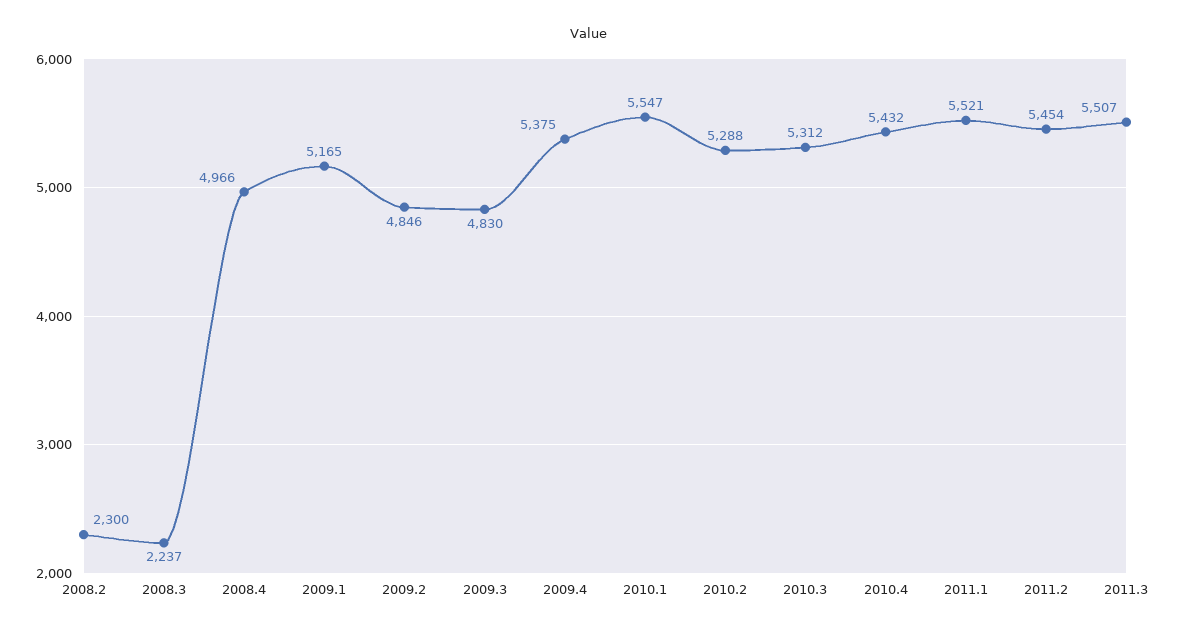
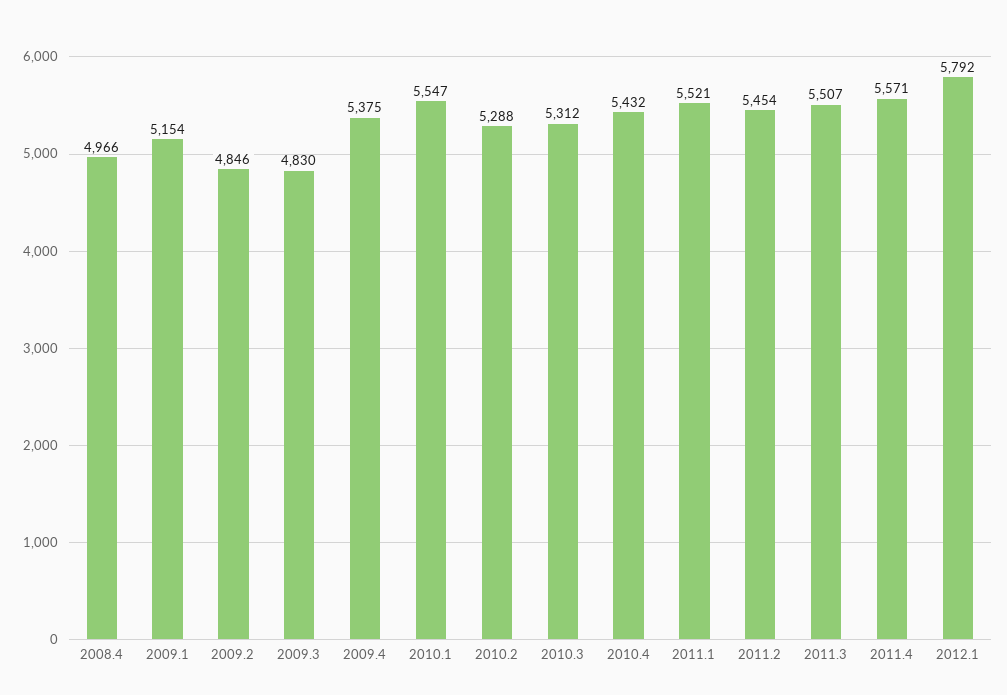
2008.2: 2300 -> none
2008.3: 2237 -> none
2009.1: 5165 -> 5154
2011.4: none -> 5571
2012.1: none -> 5792

